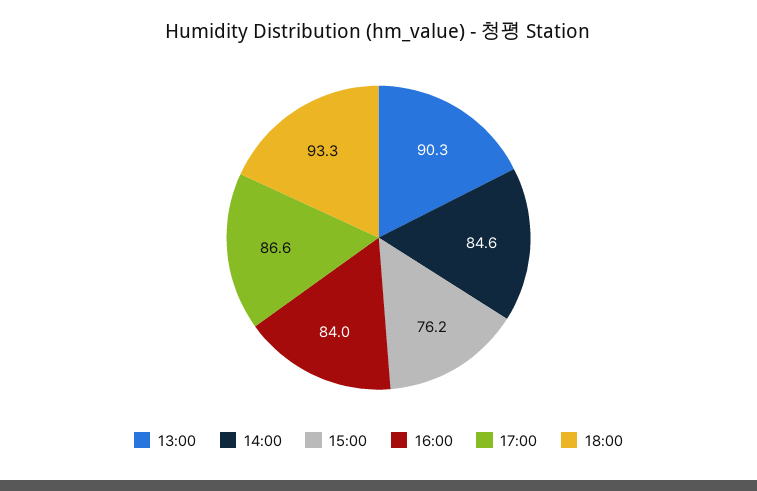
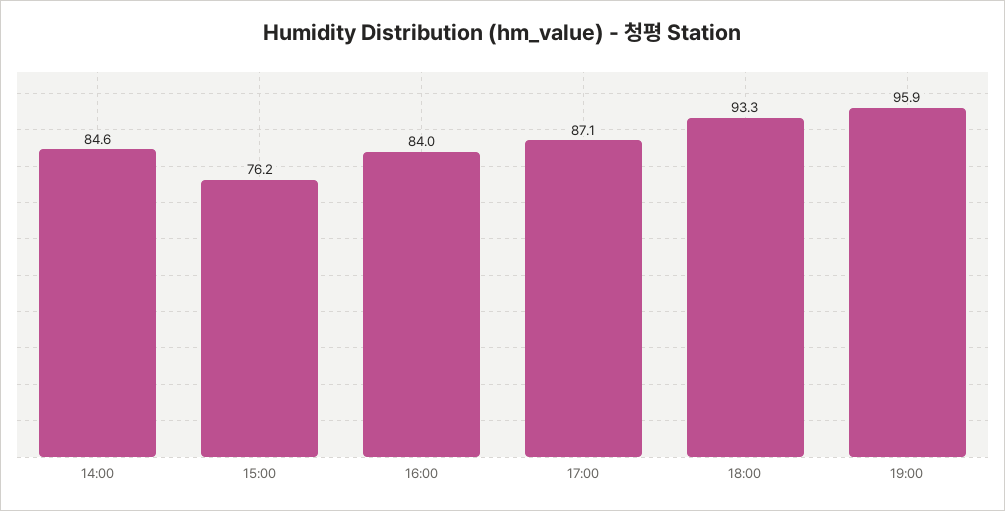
13:00: 90.3 -> none
17:00: 86.6 -> 87.1
19:00: none -> 95.9

